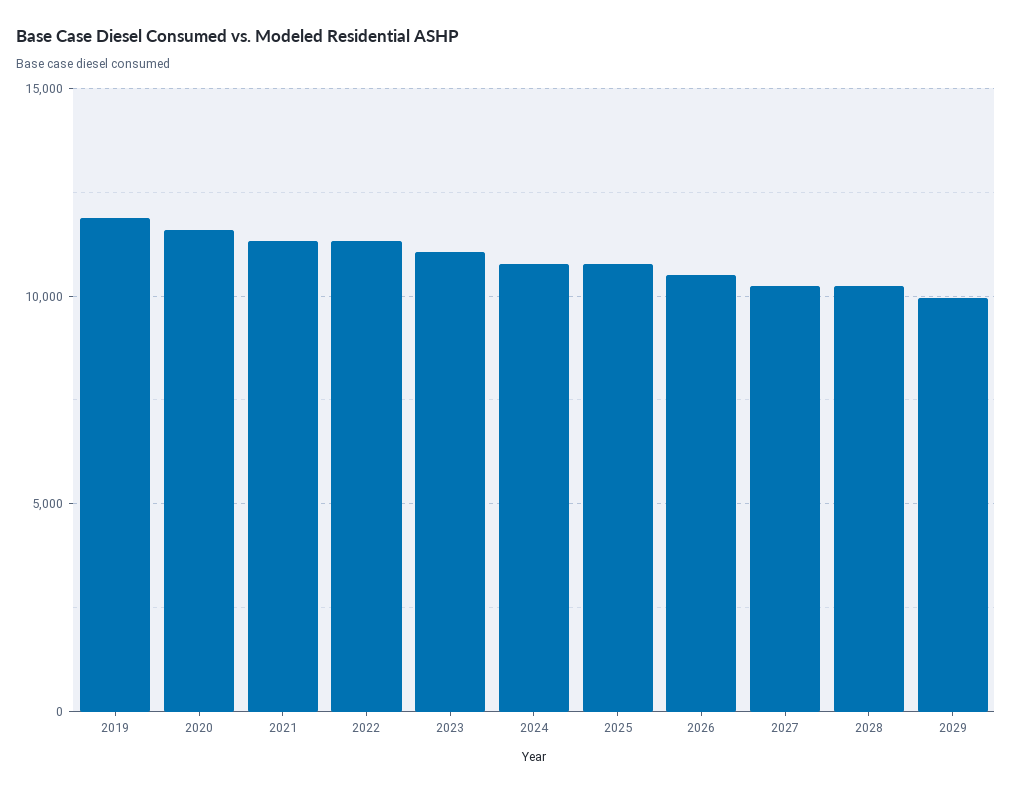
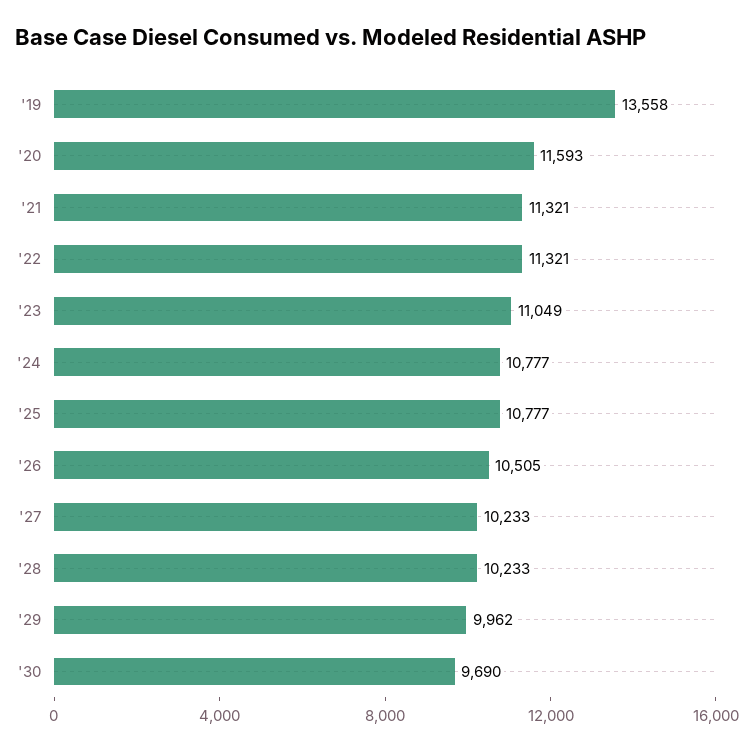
2019: 12000 -> 13558
'30: none -> 9690

